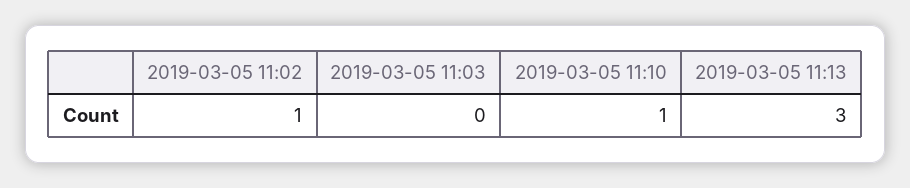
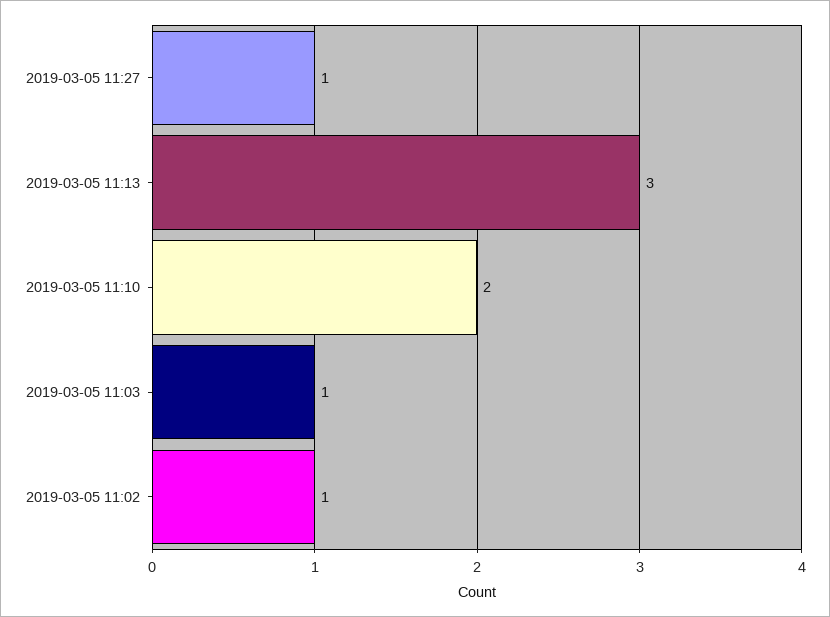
2019-03-05 11:03: 0 -> 1
2019-03-05 11:10: 1 -> 2
2019-03-05 11:27: none -> 1

